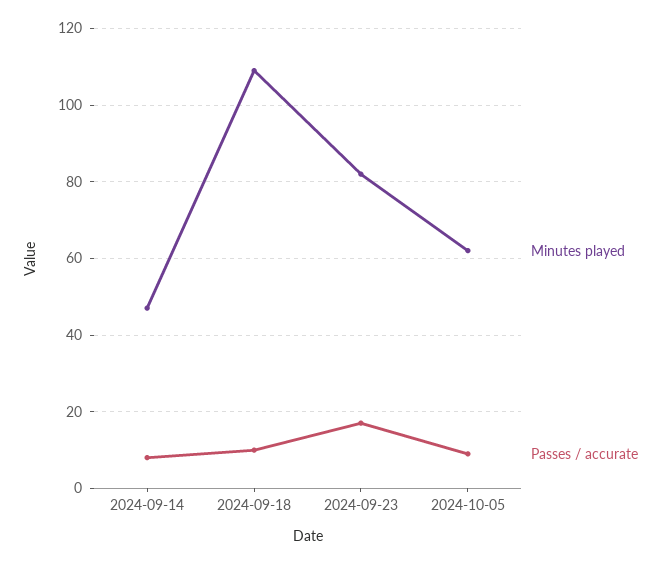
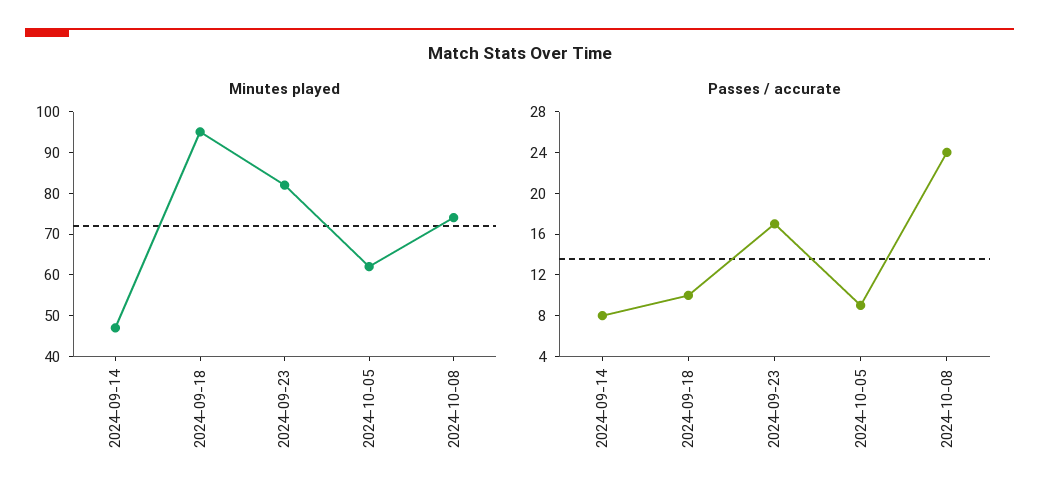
Minutes played, 2024-09-18: 110 -> 95
Minutes played, 2024-10-08: none -> 75
Passes / accurate, 2024-10-08: none -> 24

